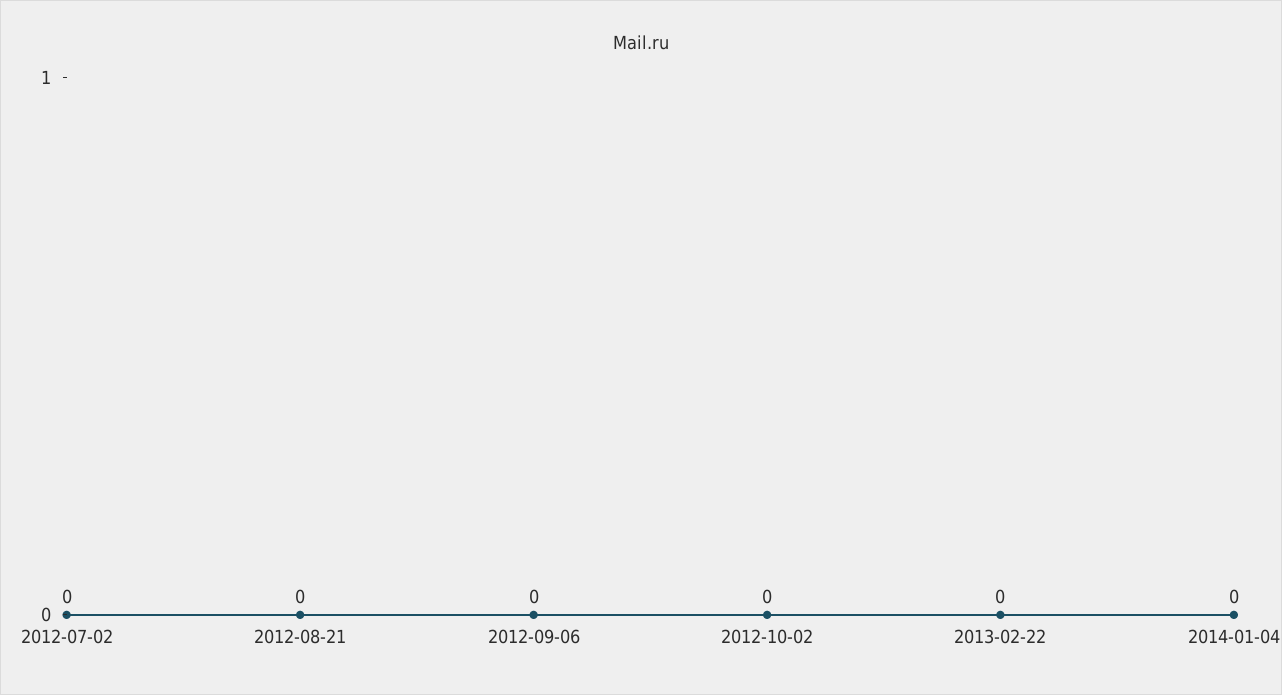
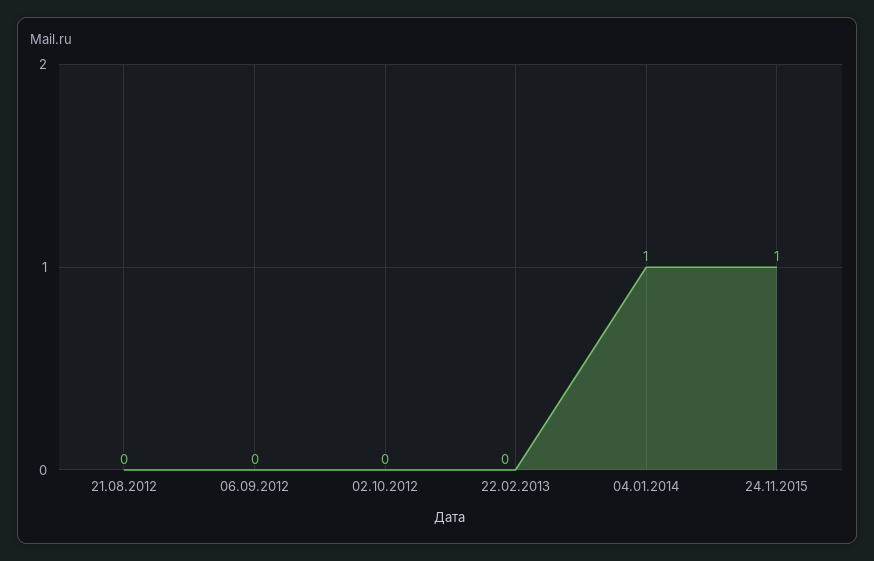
2012-07-02: 0 -> none
2014-01-04: 0 -> 1
24.11.2015: none -> 1

